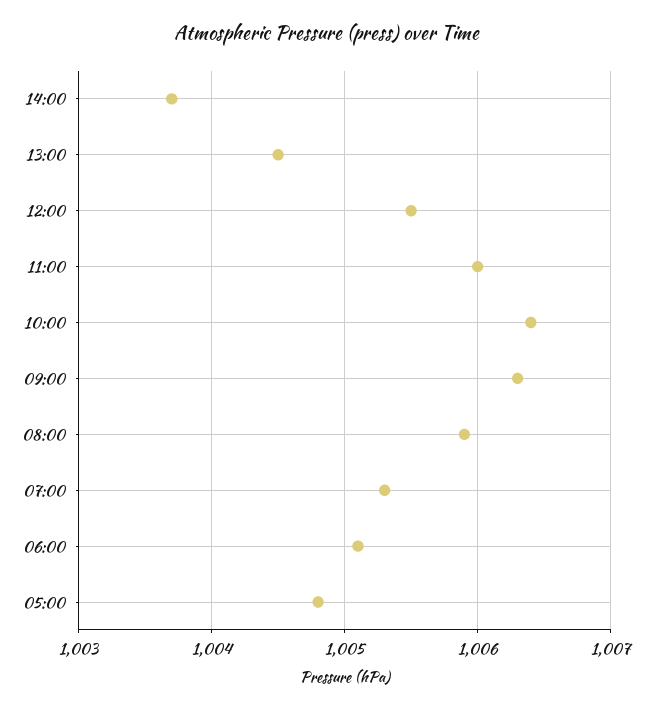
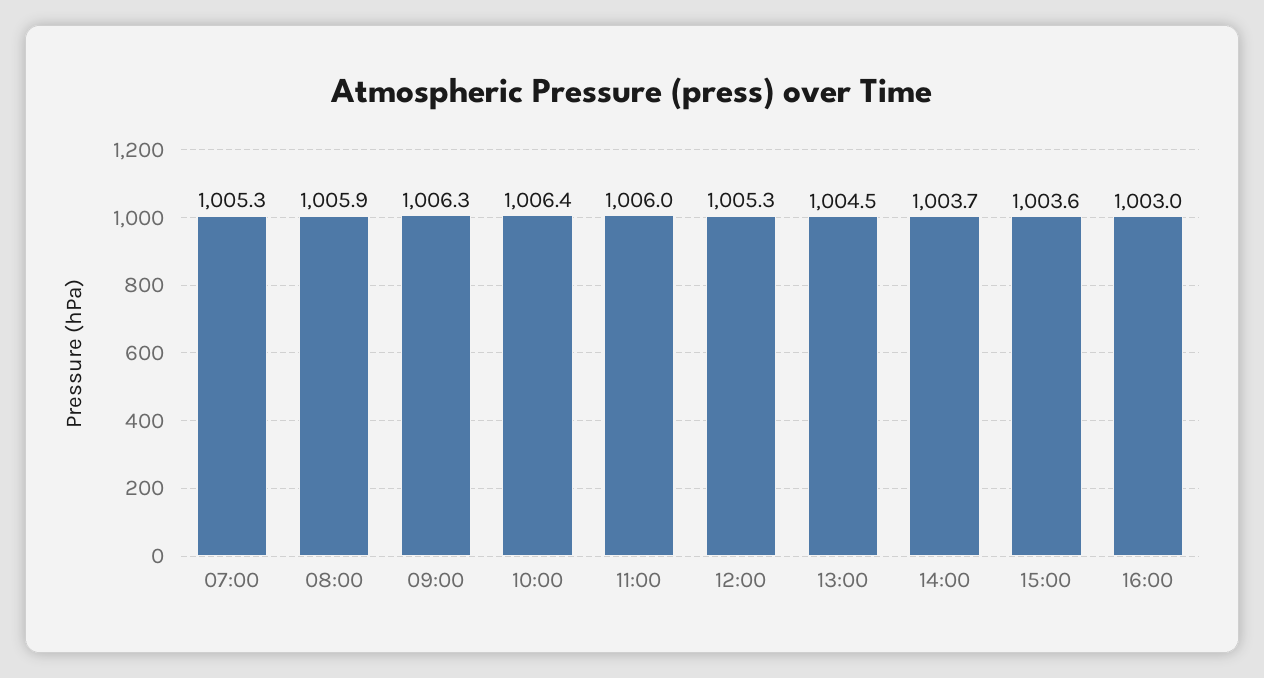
12:00: 1005.5 -> 1005.3
06:00: 1005.1 -> none
05:00: 1004.8 -> none
15:00: none -> 1003.6
16:00: none -> 1003

